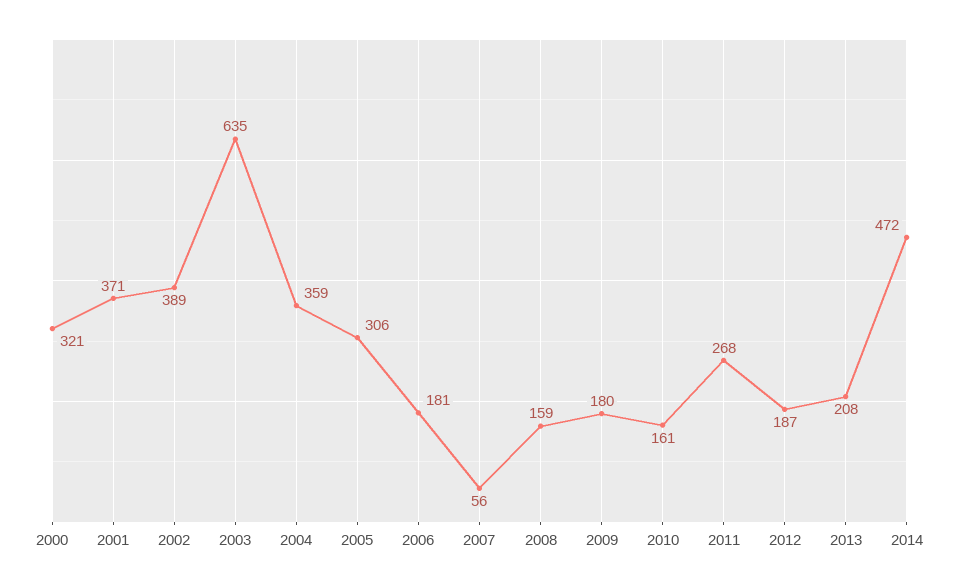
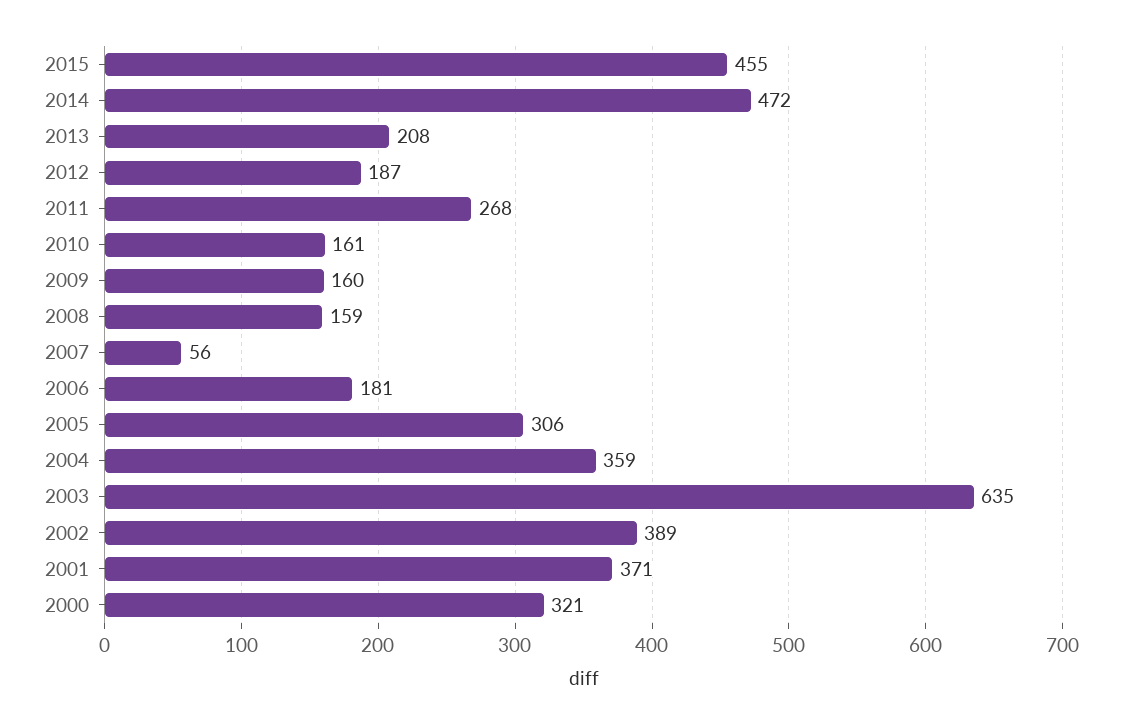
2009: 180 -> 160
2015: none -> 455

